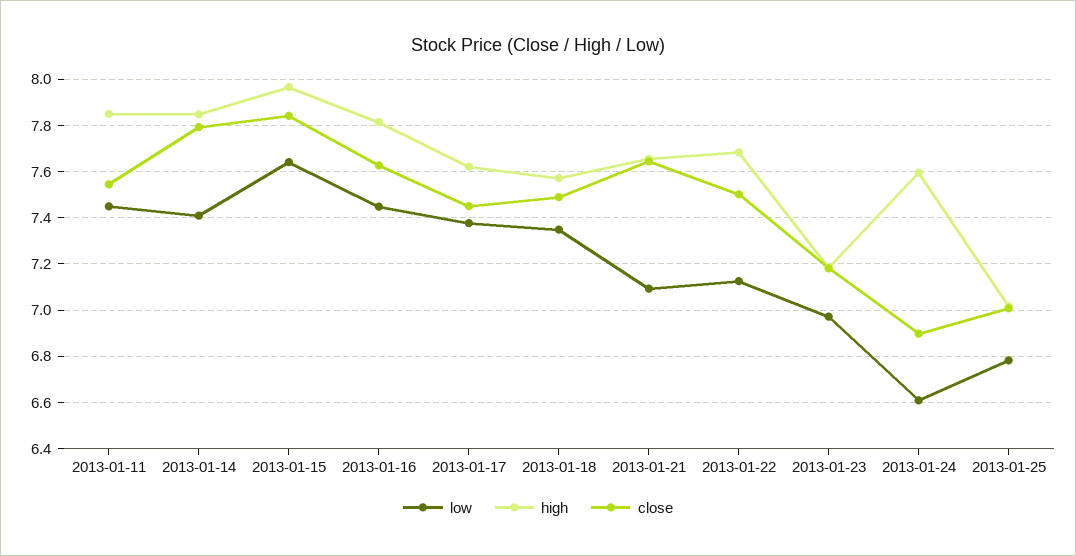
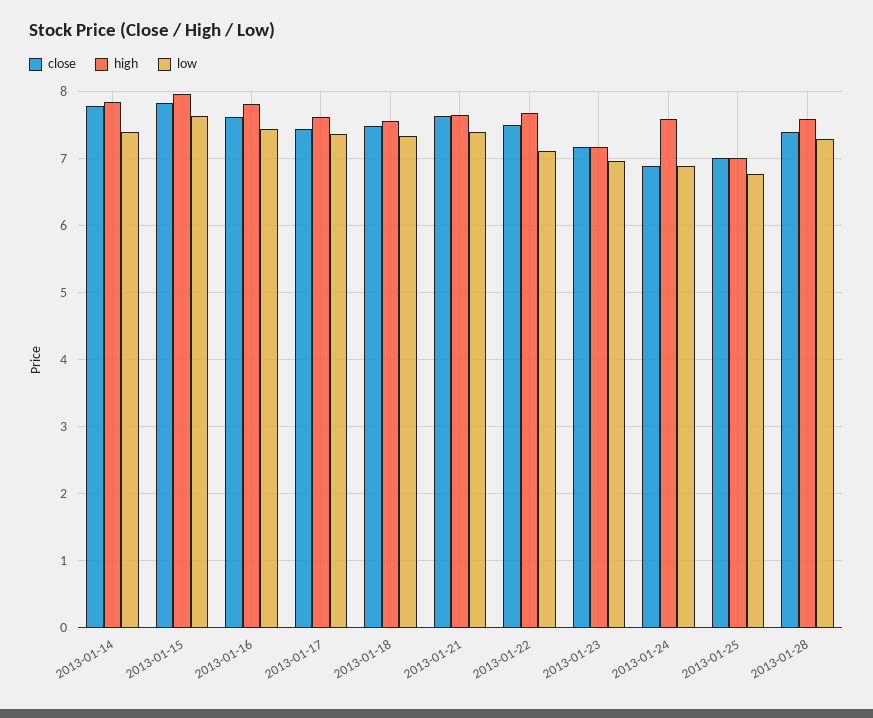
low, 2013-01-11: 7.45 -> none
high, 2013-01-11: 7.85 -> none
close, 2013-01-11: 7.55 -> none
low, 2013-01-21: 7.1 -> 7.4
low, 2013-01-24: 6.6 -> 6.9
close, 2013-01-28: none -> 7.4
high, 2013-01-28: none -> 7.6
low, 2013-01-28: none -> 7.3

